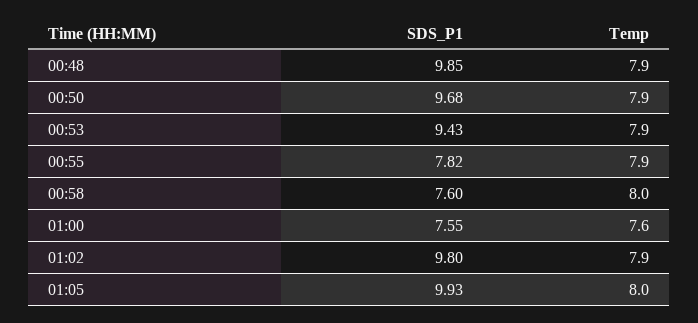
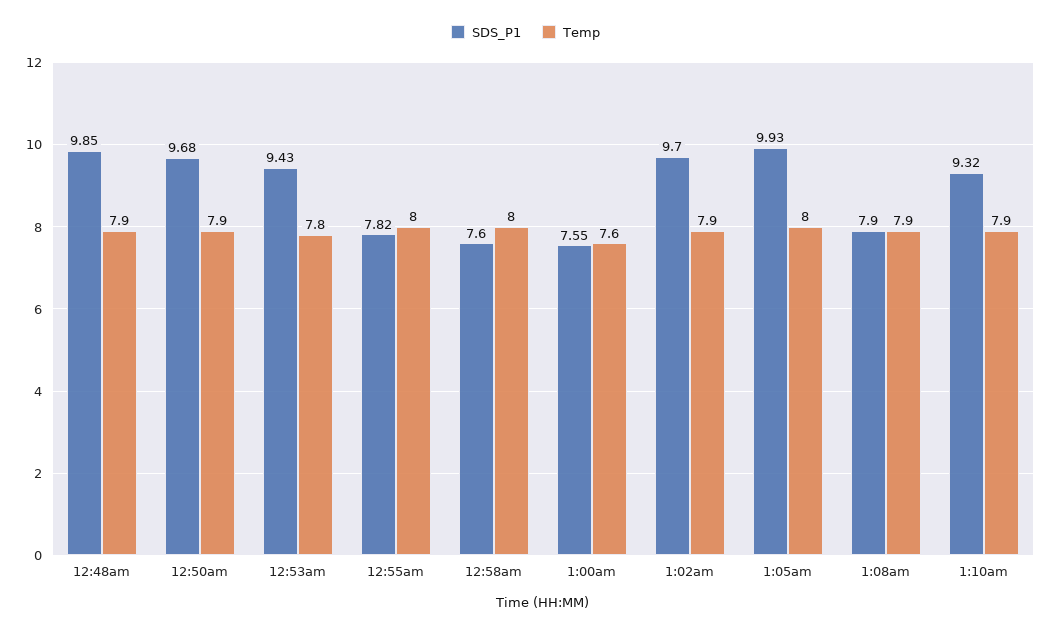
Temp, 00:53: 7.9 -> 7.8
Temp, 00:55: 7.9 -> 8
SDS_P1, 01:02: 9.8 -> 9.7
SDS_P1, 1:08am: none -> 7.9
Temp, 1:08am: none -> 7.9
SDS_P1, 1:10am: none -> 9.32
Temp, 1:10am: none -> 7.9

